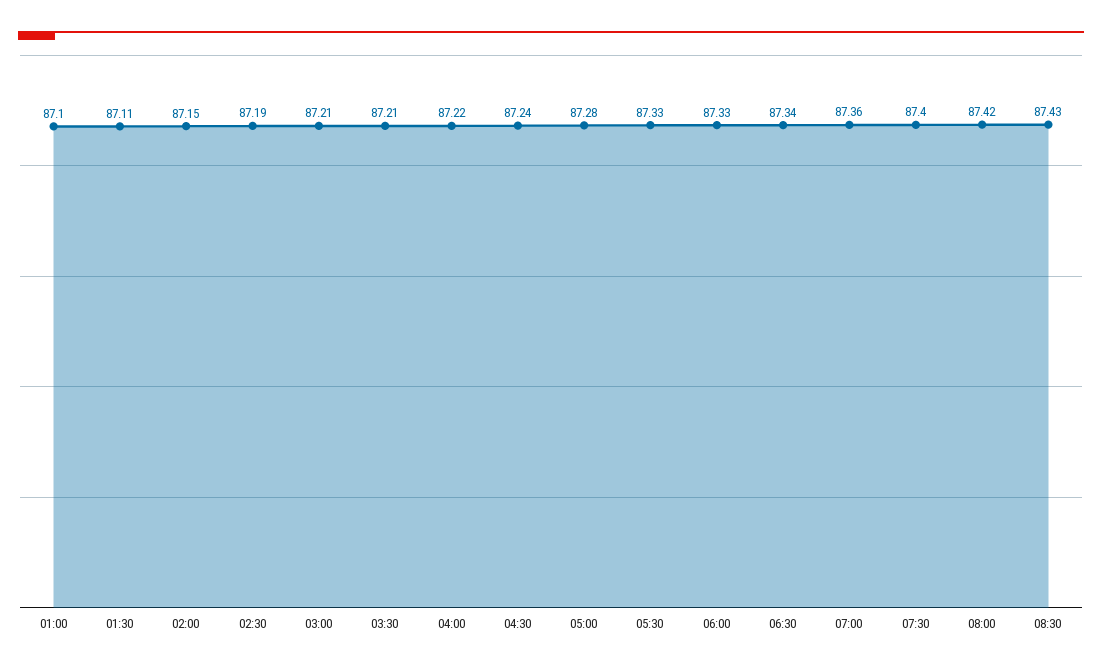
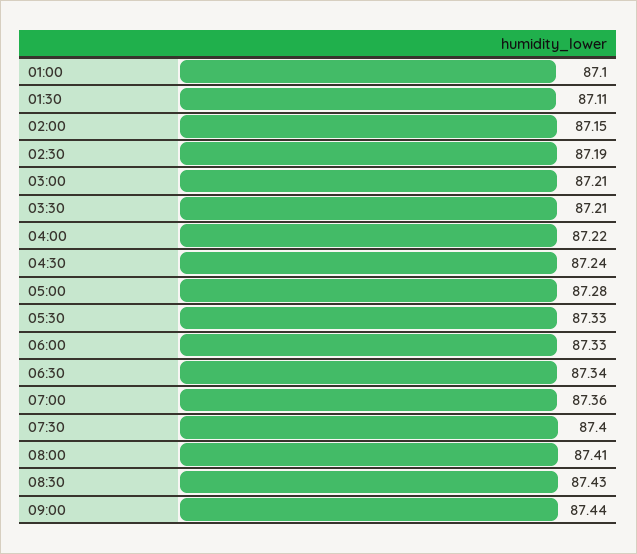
08:00: 87.42 -> 87.41
09:00: none -> 87.44

